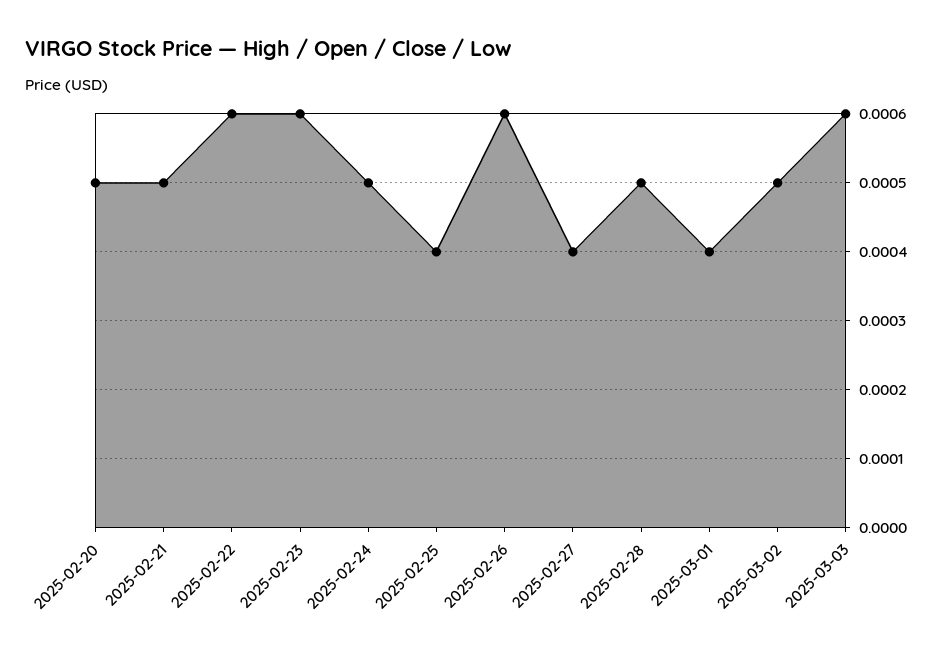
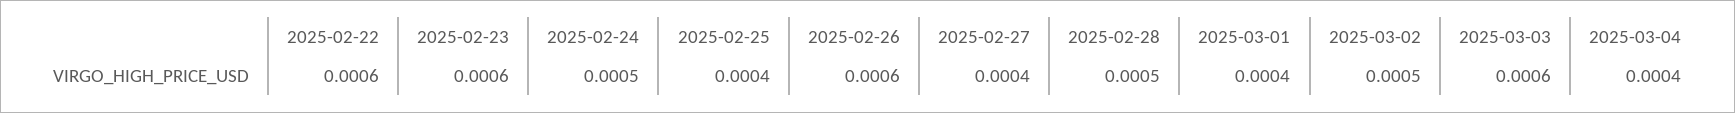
2025-02-20: 0.0005 -> none
2025-02-21: 0.0005 -> none
2025-03-04: none -> 0.0004

